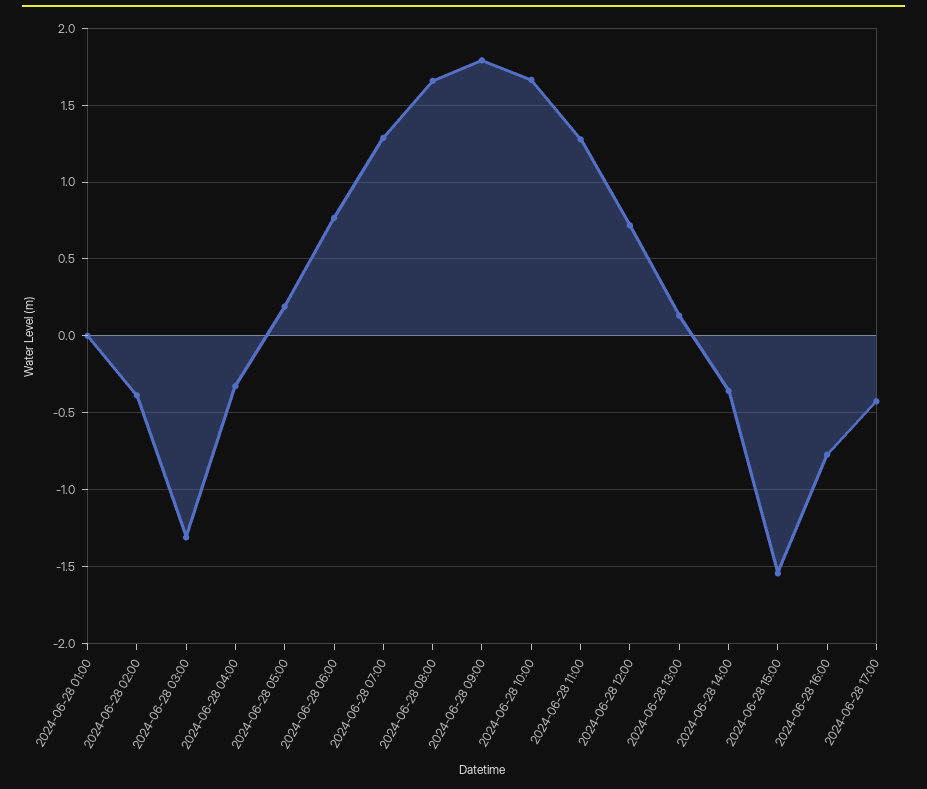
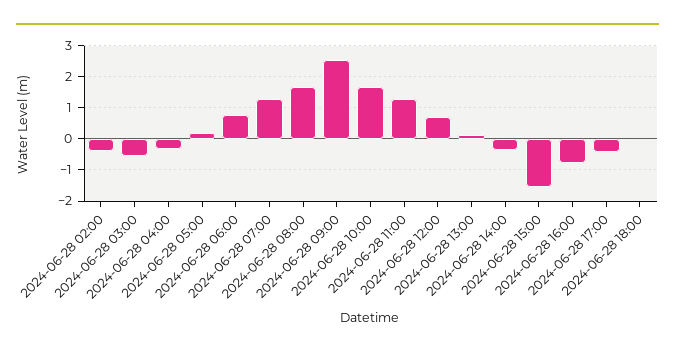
2024-06-28 01:00: 0 -> none
2024-06-28 03:00: -1.3 -> -0.6
2024-06-28 09:00: 1.8 -> 2.6
2024-06-28 18:00: none -> 0

